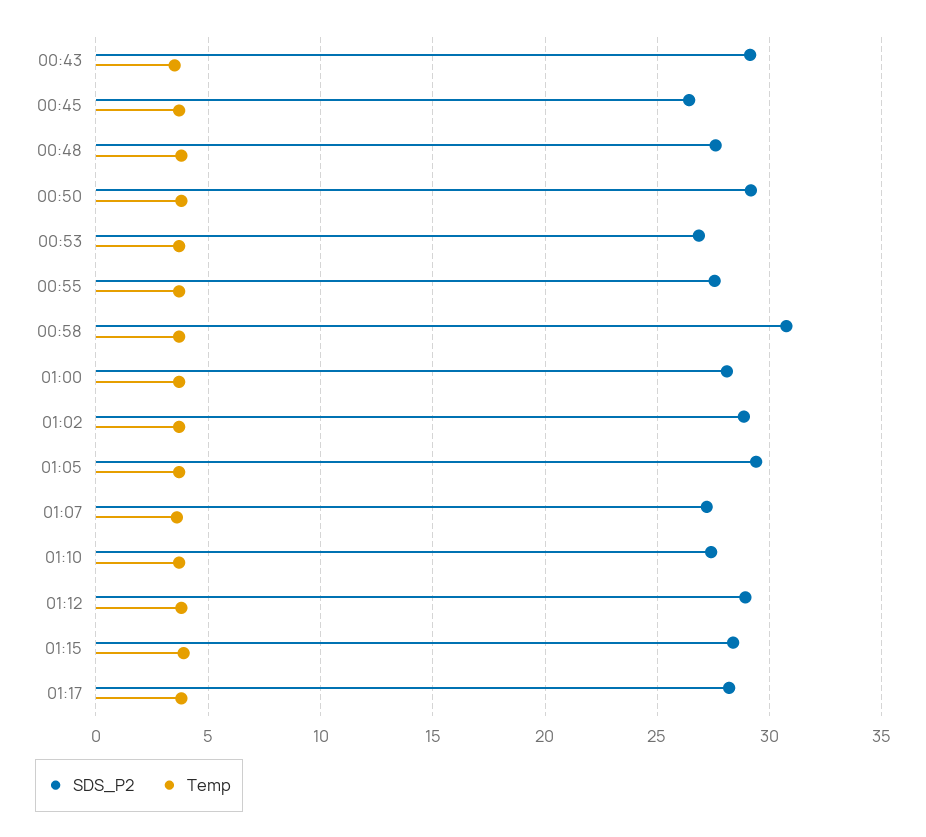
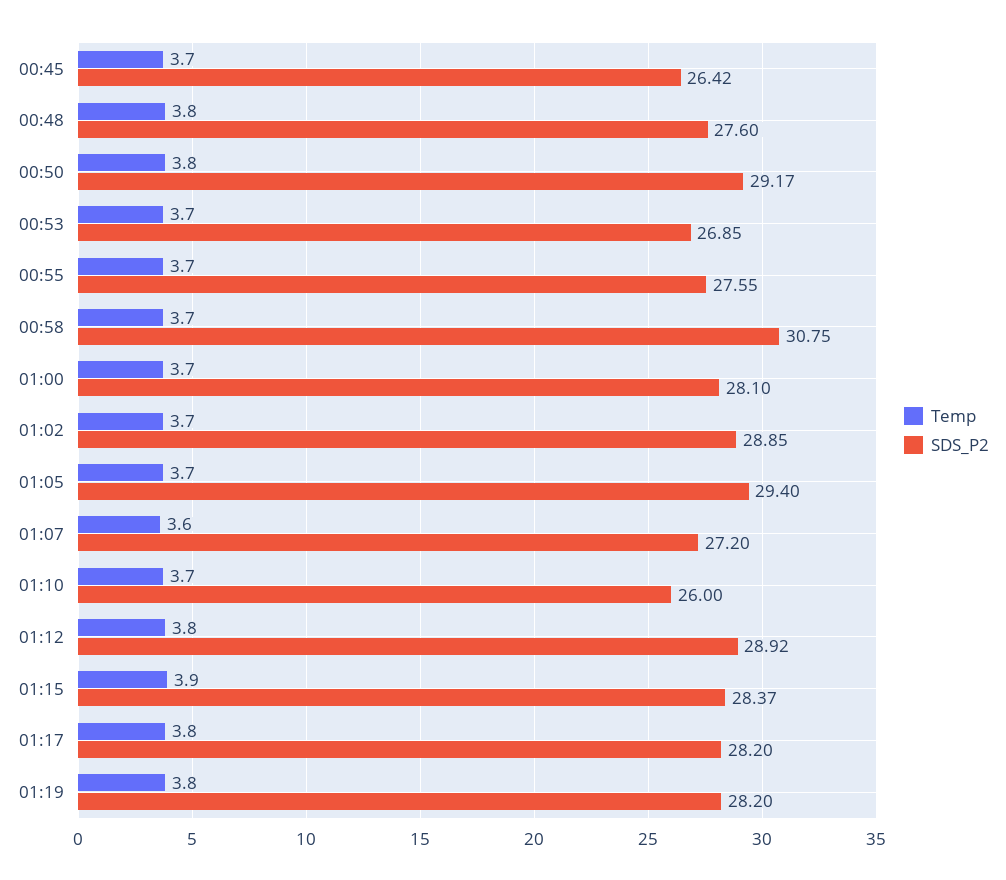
SDS_P2, 00:43: 29 -> none
Temp, 00:43: 3.5 -> none
SDS_P2, 01:10: 27.5 -> 26
Temp, 01:19: none -> 3.8
SDS_P2, 01:19: none -> 28.2

